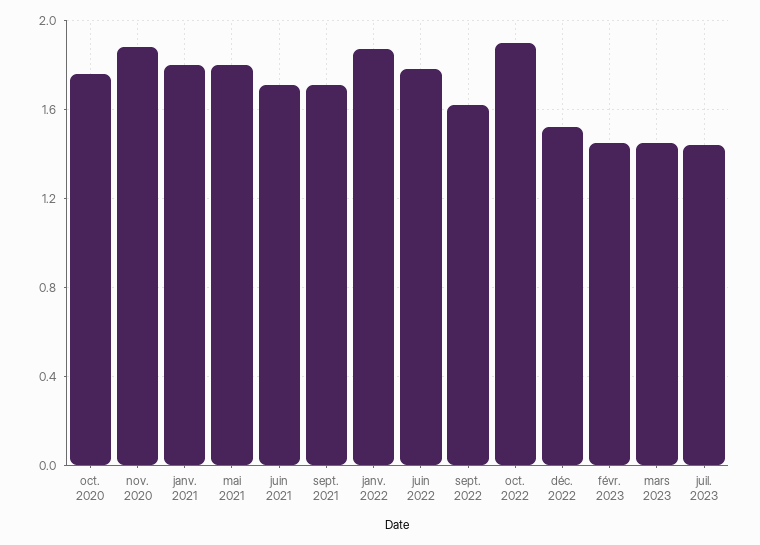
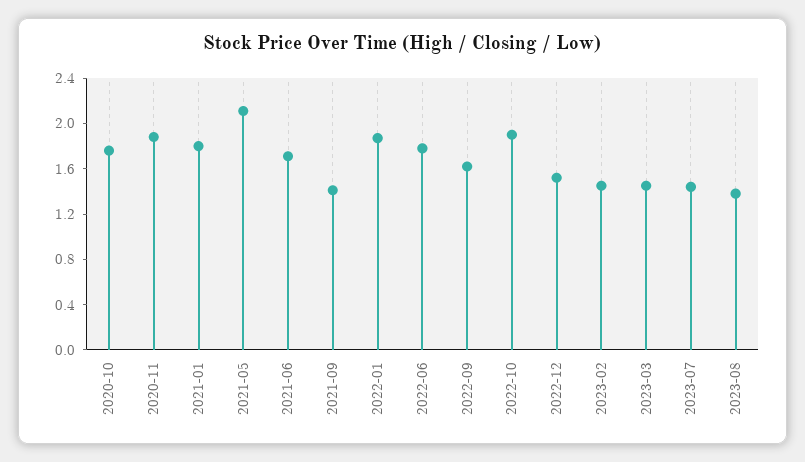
mai 2021: 1.8 -> 2.1
sept. 2021: 1.7 -> 1.4
2023-08: none -> 1.4

